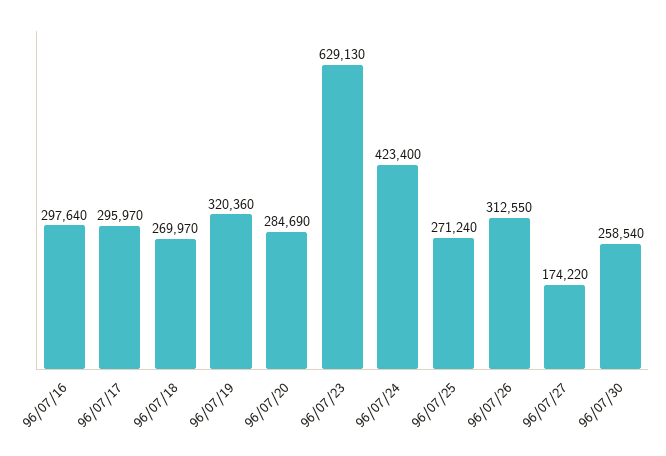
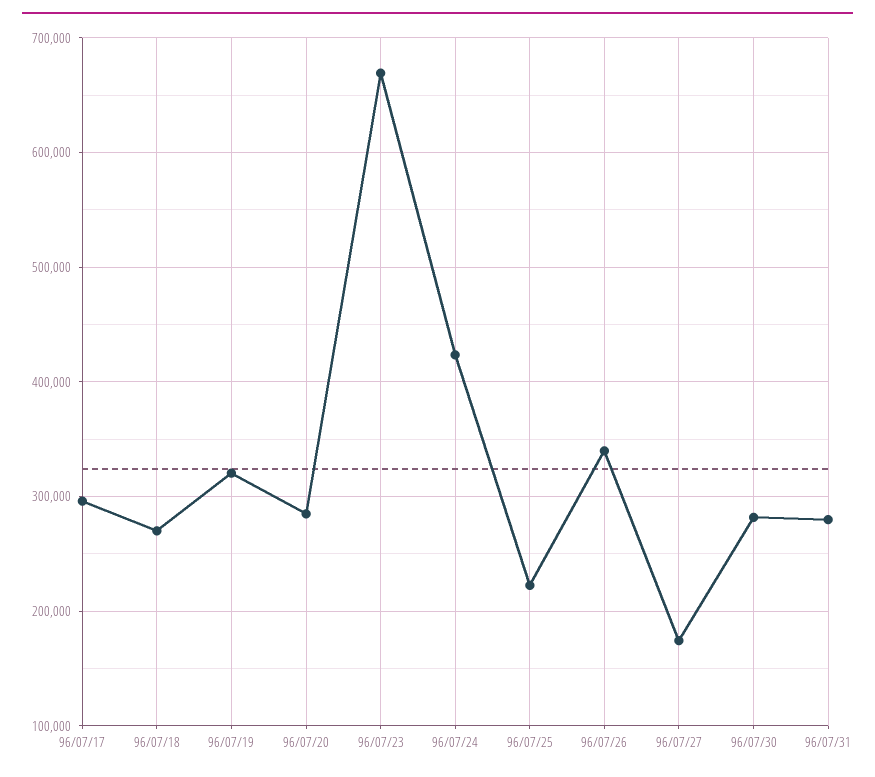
96/07/16: 297640 -> none
96/07/23: 629130 -> 670000
96/07/25: 271240 -> 220000
96/07/26: 312550 -> 340000
96/07/30: 258540 -> 280000
96/07/31: none -> 280000

